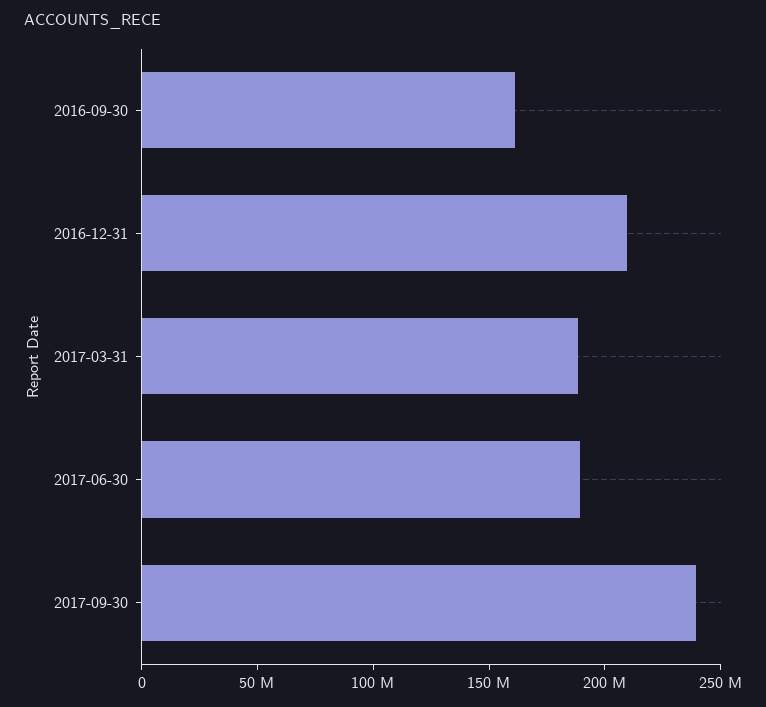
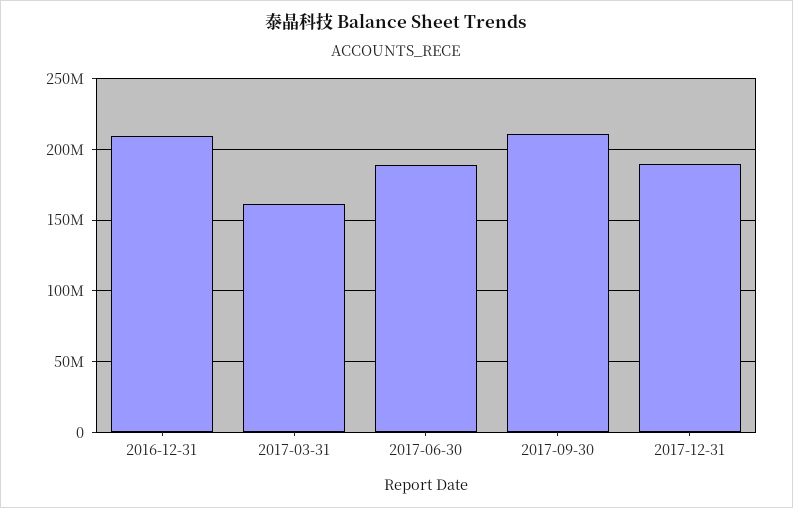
2016-09-30: 160000000 -> none
2017-03-31: 190000000 -> 160000000
2017-09-30: 240000000 -> 210000000
2017-12-31: none -> 190000000

